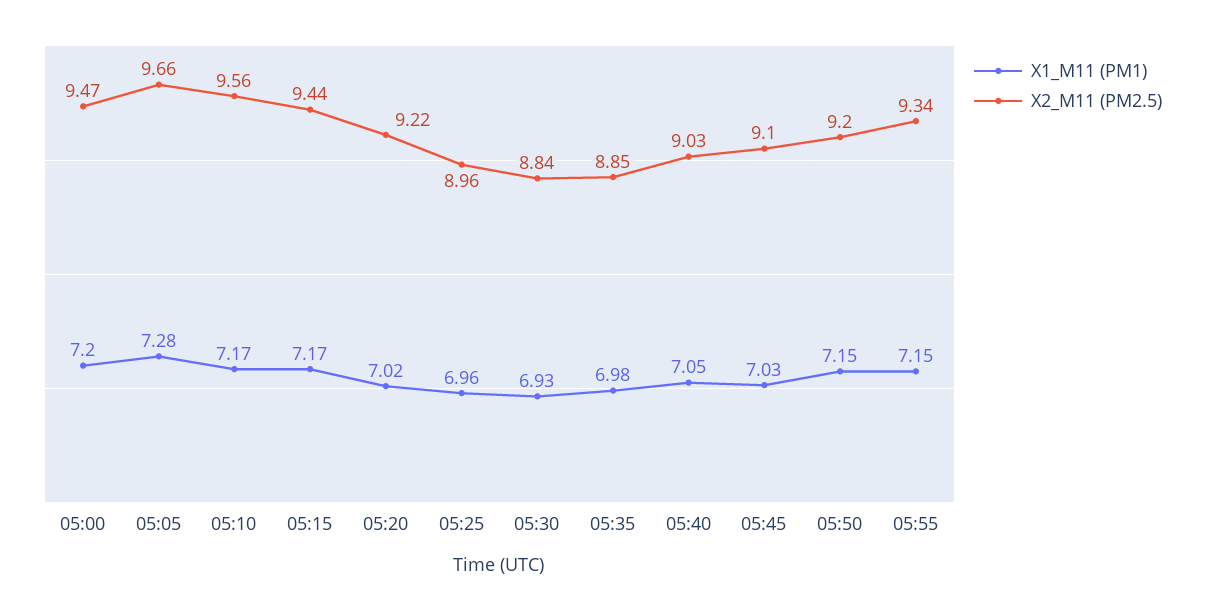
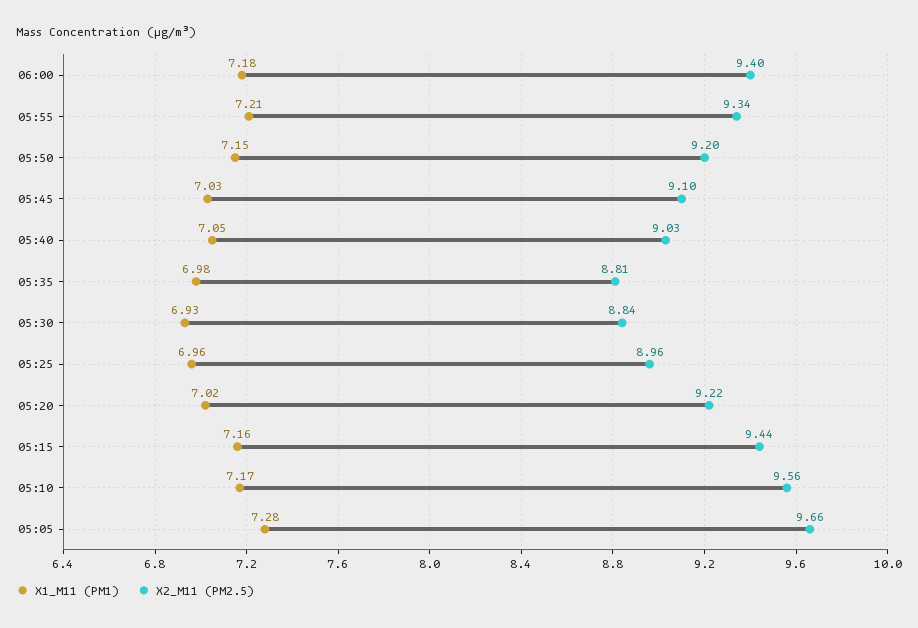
X1_M11 (PM1), 05:00: 7.2 -> none
X2_M11 (PM2.5), 05:00: 9.47 -> none
X1_M11 (PM1), 05:15: 7.17 -> 7.16
X2_M11 (PM2.5), 05:35: 8.85 -> 8.81
X1_M11 (PM1), 05:55: 7.15 -> 7.21
X1_M11 (PM1), 06:00: none -> 7.18
X2_M11 (PM2.5), 06:00: none -> 9.4

